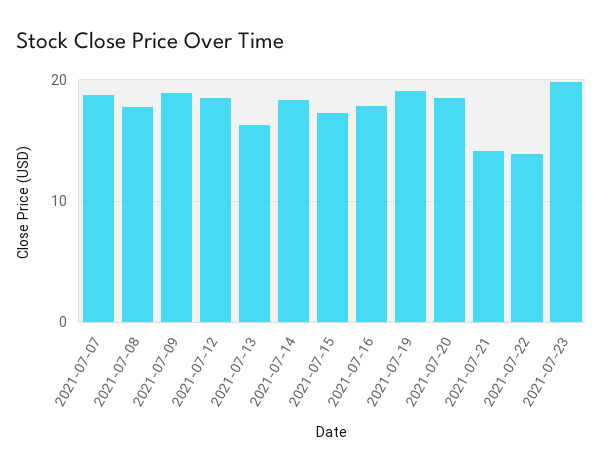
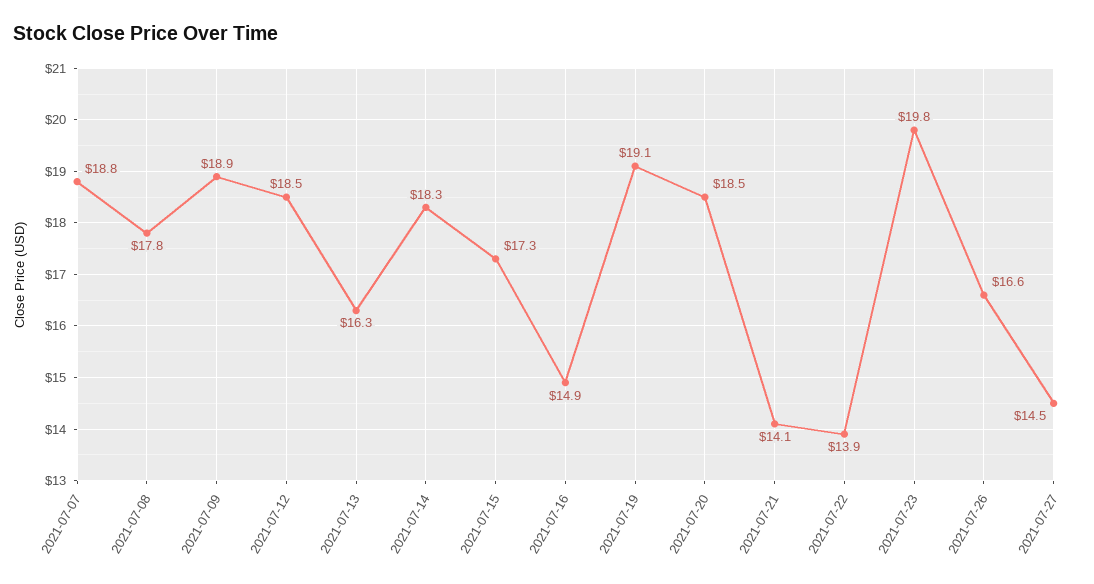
2021-07-16: 18 -> 14.9
2021-07-26: none -> 16.6
2021-07-27: none -> 14.5

